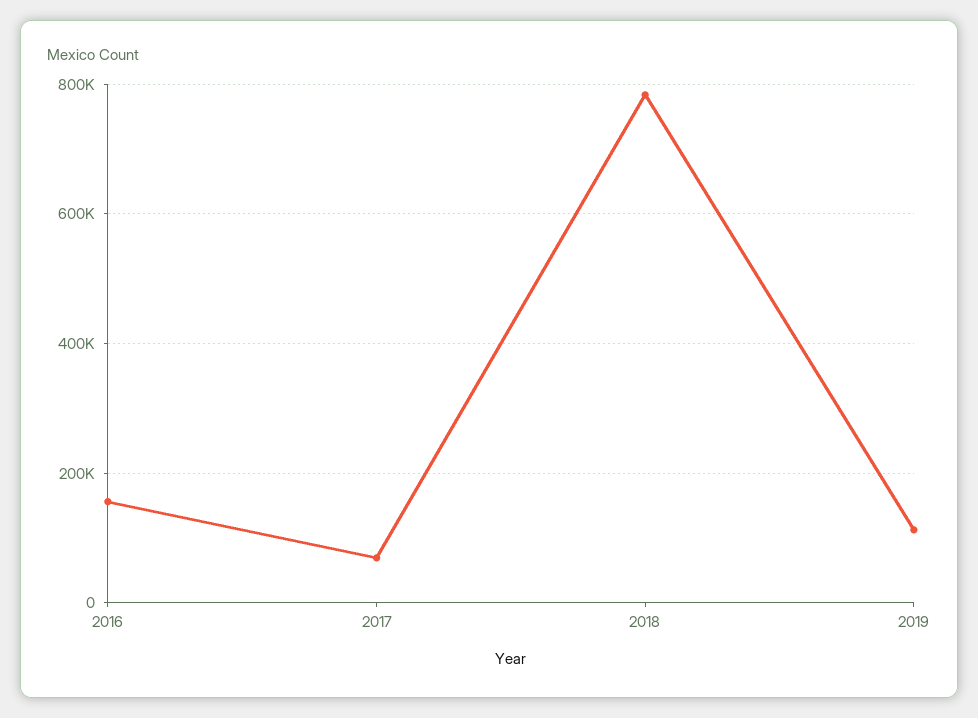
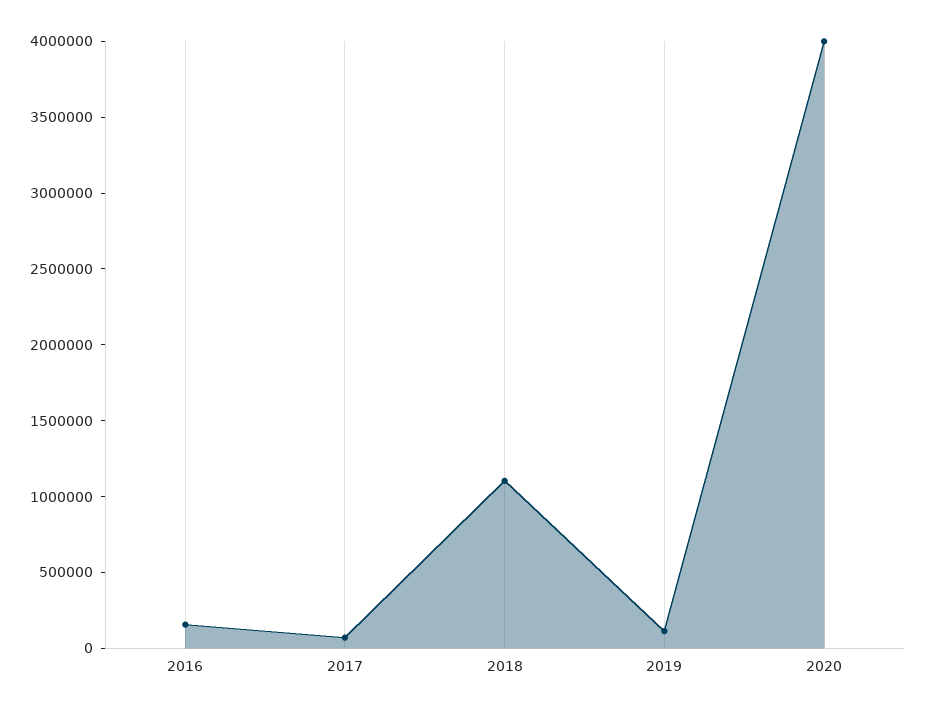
2018: 780000 -> 1100000
2020: none -> 4000000

